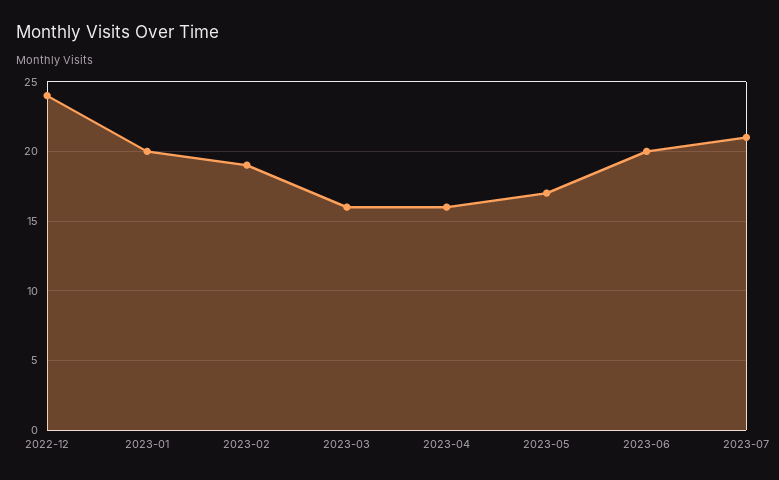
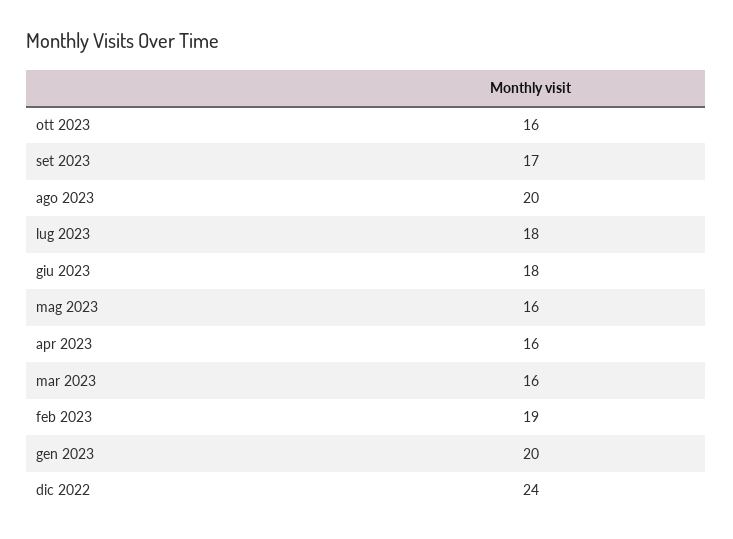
2023-05: 17 -> 16
2023-06: 20 -> 18
2023-07: 21 -> 18
ott 2023: none -> 16
set 2023: none -> 17
ago 2023: none -> 20

